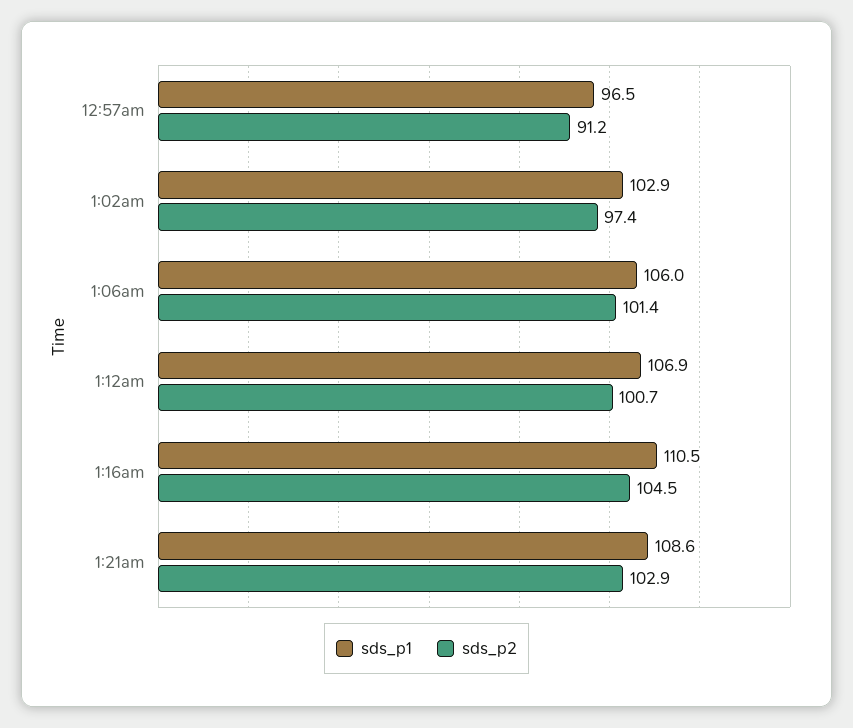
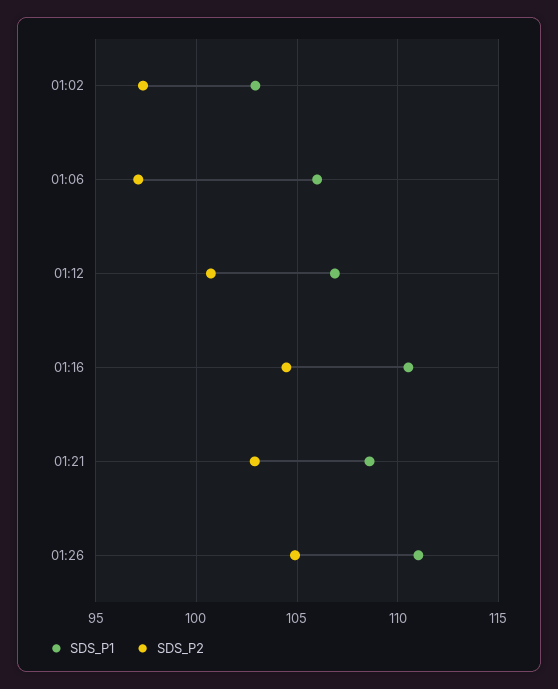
sds_p1, 12:57am: 96.5 -> none
sds_p2, 12:57am: 91.2 -> none
sds_p2, 1:06am: 101.4 -> 97
sds_p1, 01:26: none -> 111
sds_p2, 01:26: none -> 105

